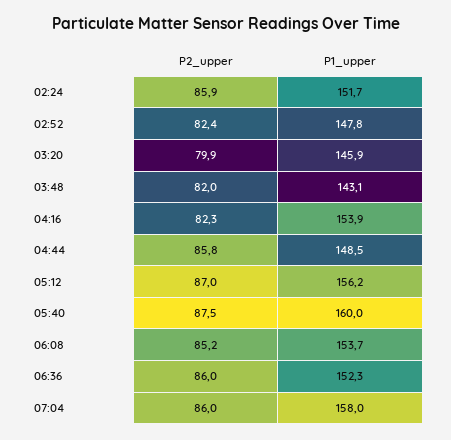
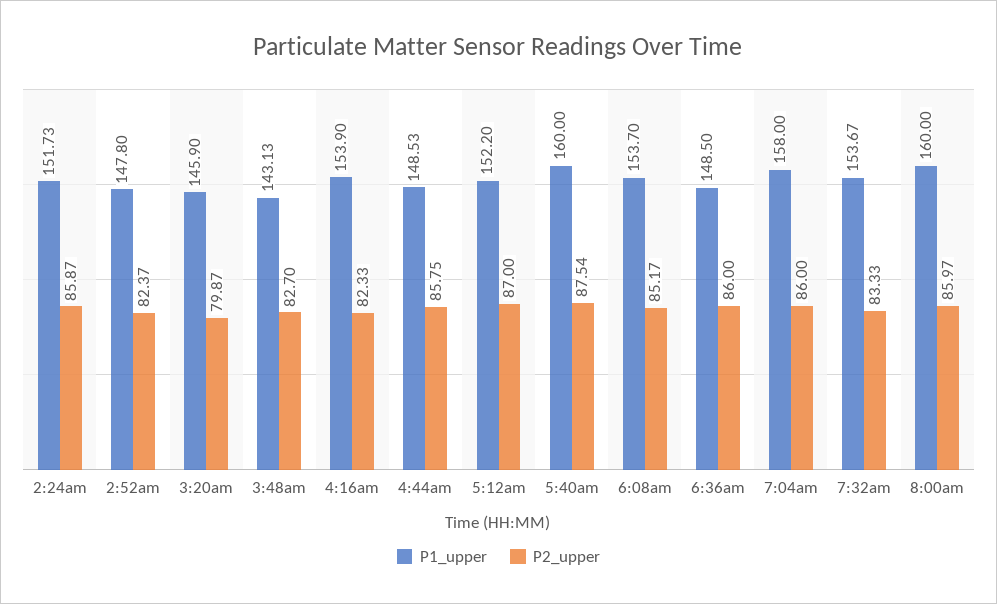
P2_upper, 03:48: 82 -> 82.7
P1_upper, 05:12: 156.2 -> 152.2
P1_upper, 06:36: 152.3 -> 148.5
P1_upper, 7:32am: none -> 153.67
P2_upper, 7:32am: none -> 83.33
P1_upper, 8:00am: none -> 160
P2_upper, 8:00am: none -> 85.97

